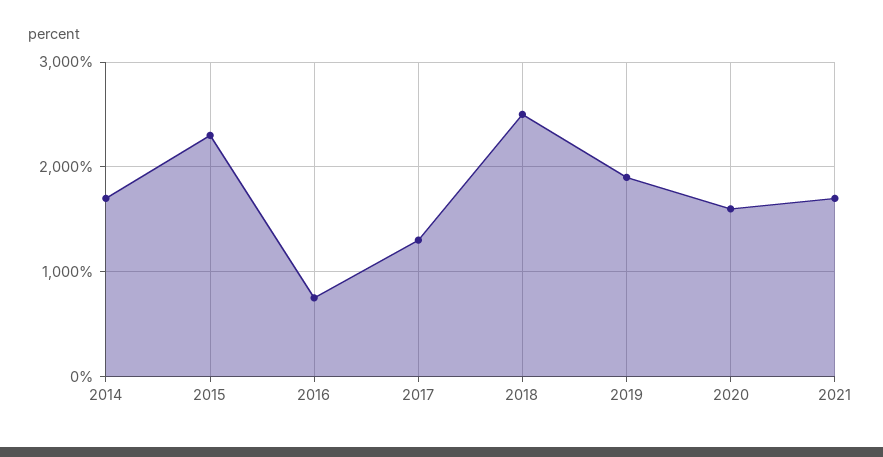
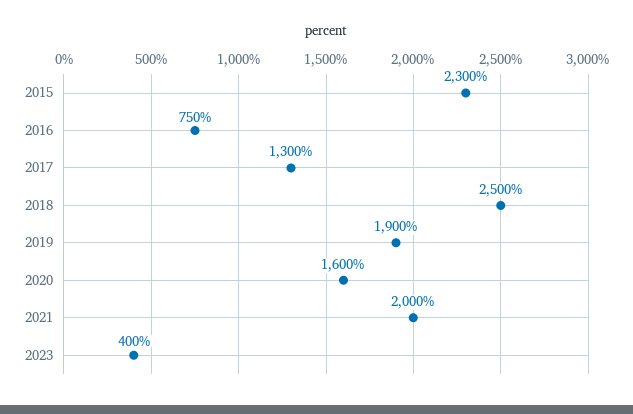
2014: 1700 -> none
2021: 1700 -> 2000
2023: none -> 400

